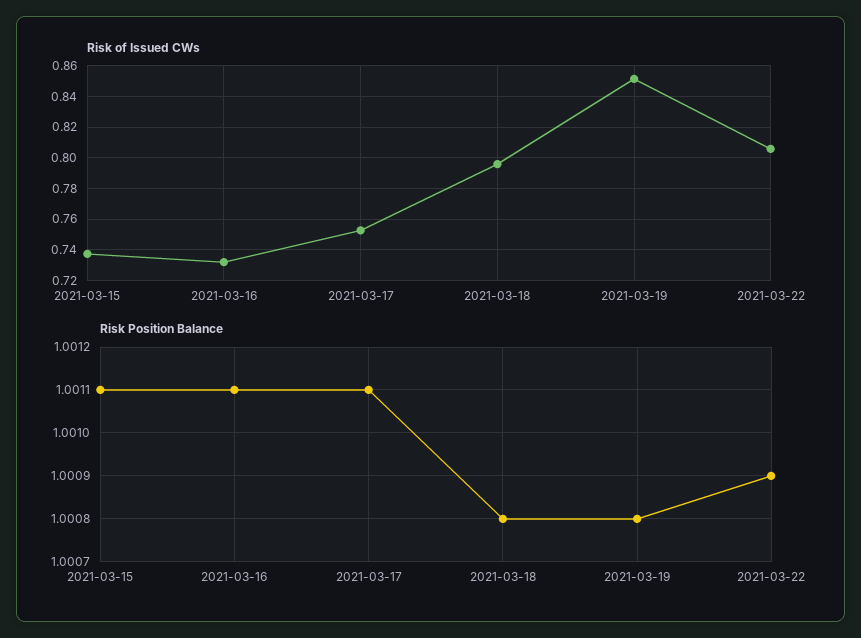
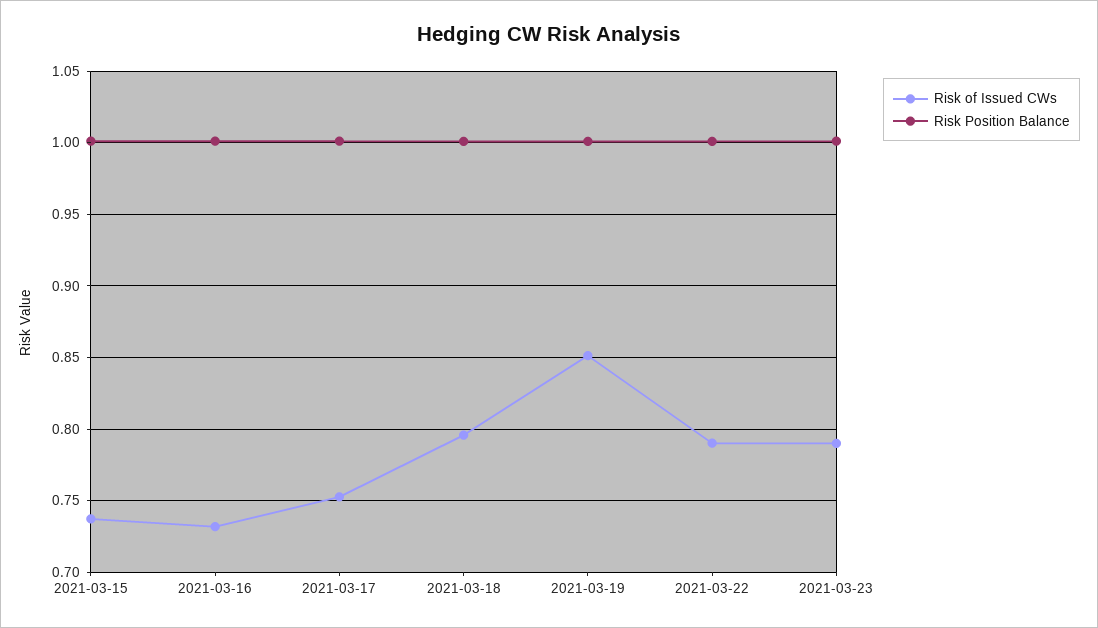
Risk of Issued CWs, 2021-03-22: 0.805 -> 0.79
Risk of Issued CWs, 2021-03-23: none -> 0.79
Risk Position Balance, 2021-03-23: none -> 1

